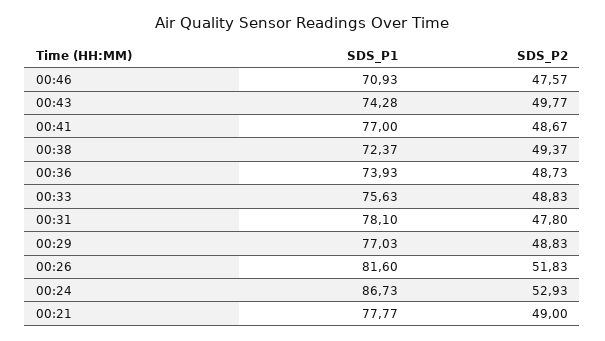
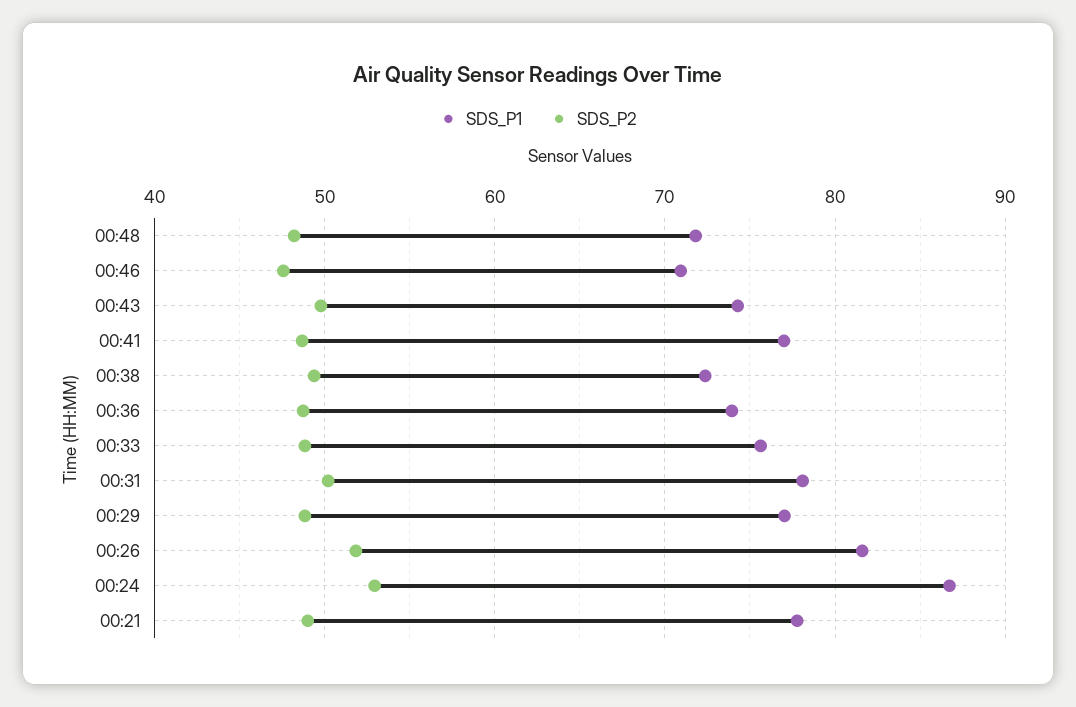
SDS_P2, 00:31: 47.8 -> 50
SDS_P1, 00:48: none -> 72
SDS_P2, 00:48: none -> 48

